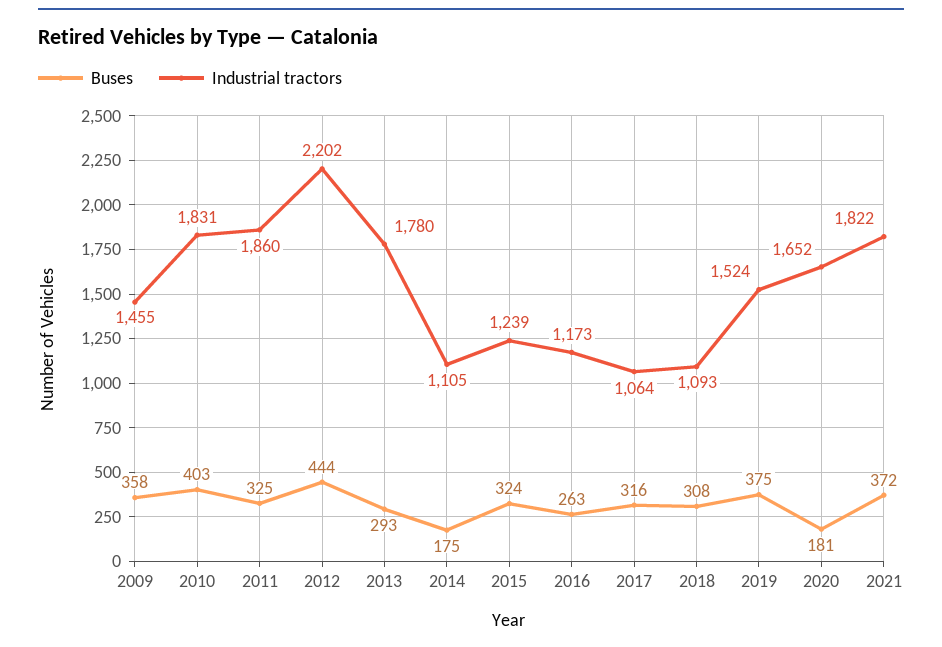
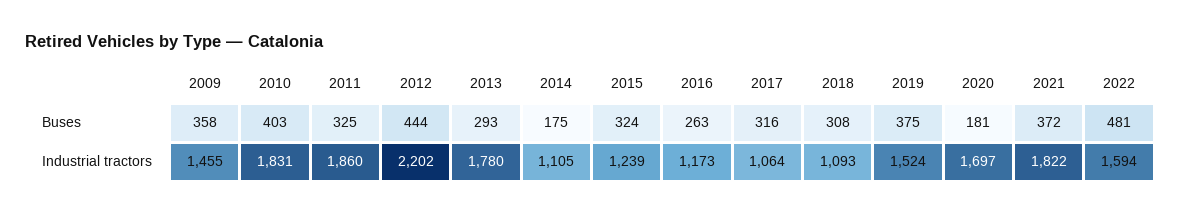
Industrial tractors, 2020: 1652 -> 1697
Buses, 2022: none -> 481
Industrial tractors, 2022: none -> 1594

